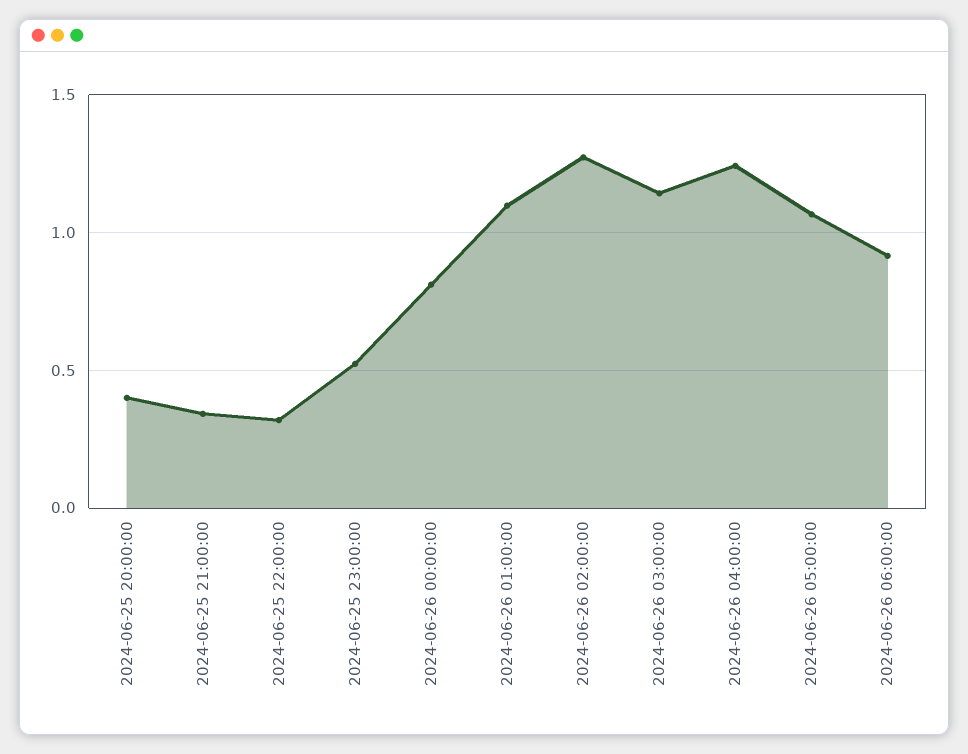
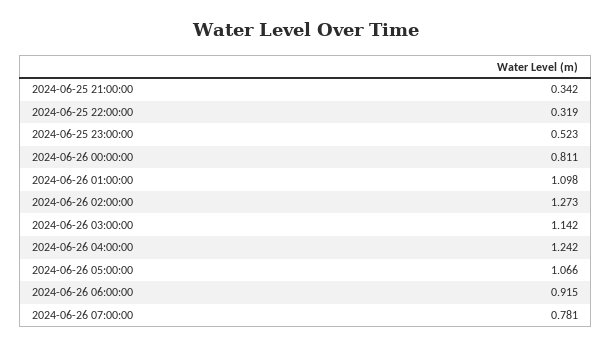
2024-06-25 20:00:00: 0.4 -> none
2024-06-26 07:00:00: none -> 0.781

